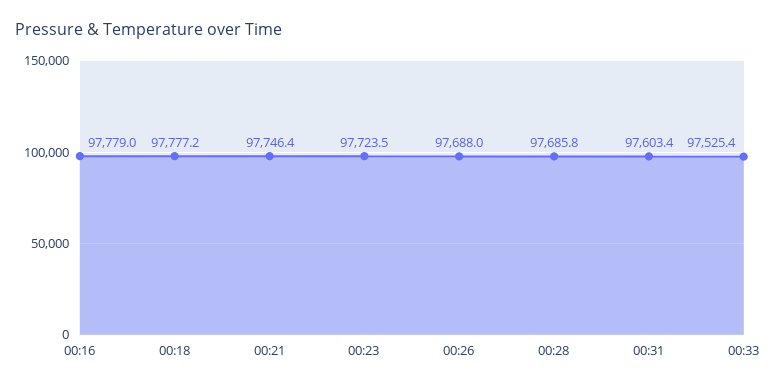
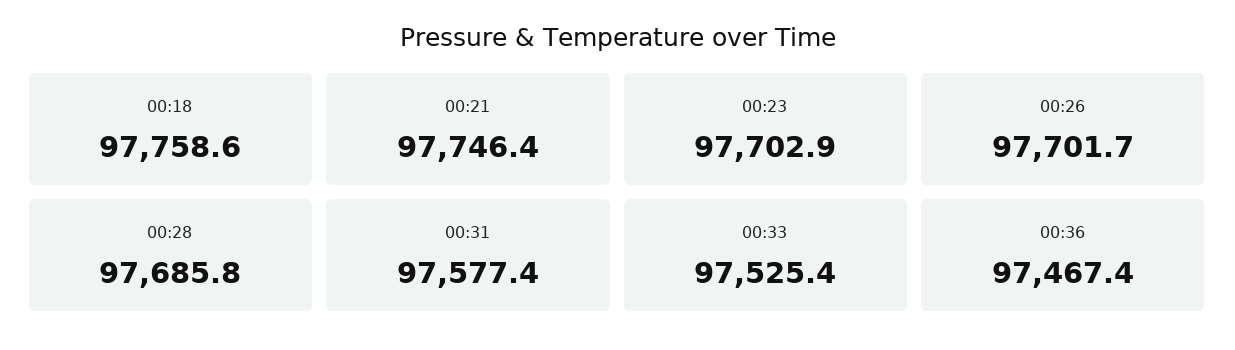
00:16: 97779 -> none
00:18: 97777.2 -> 97758.6
00:23: 97723.5 -> 97702.9
00:26: 97688 -> 97701.7
00:31: 97603.4 -> 97577.4
00:36: none -> 97467.4

